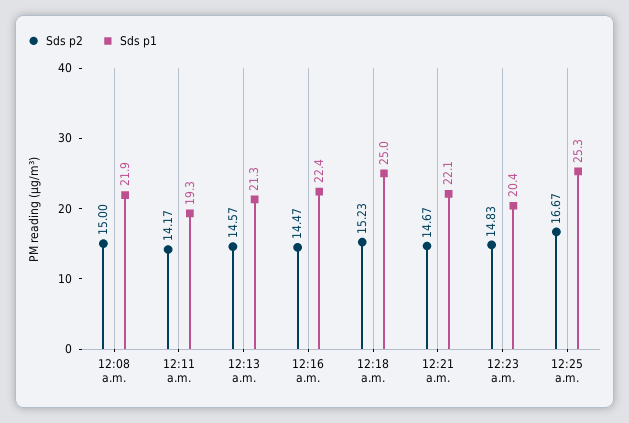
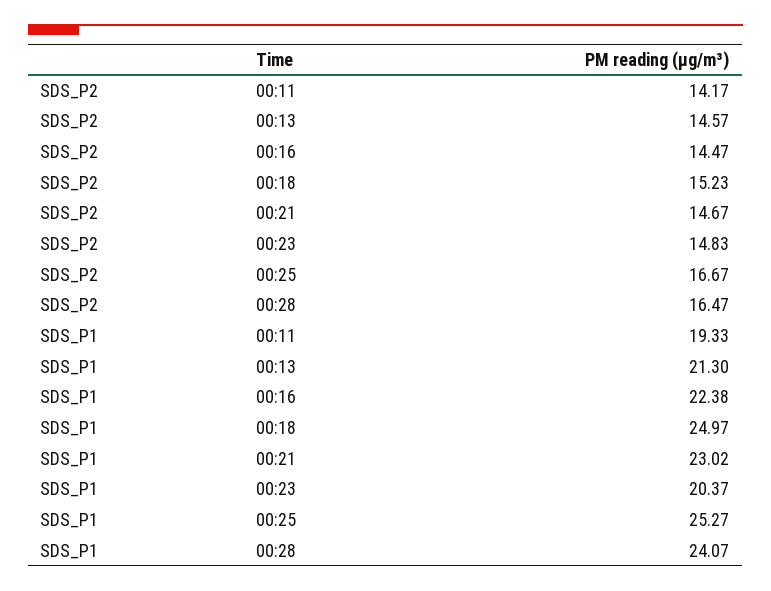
Sds p2, 12:08 a.m.: 15 -> none
Sds p1, 12:08 a.m.: 21.9 -> none
Sds p1, 12:21 a.m.: 22.1 -> 23.02
Sds p2, 00:28: none -> 16.47
Sds p1, 00:28: none -> 24.07

